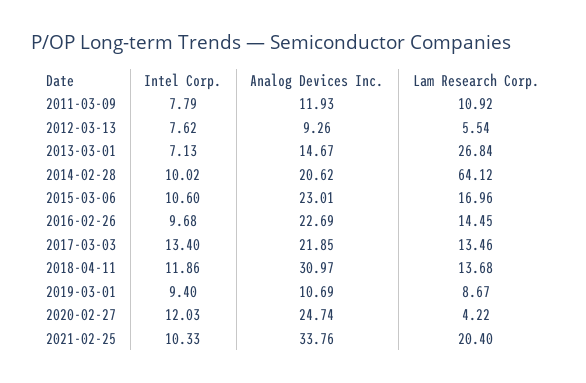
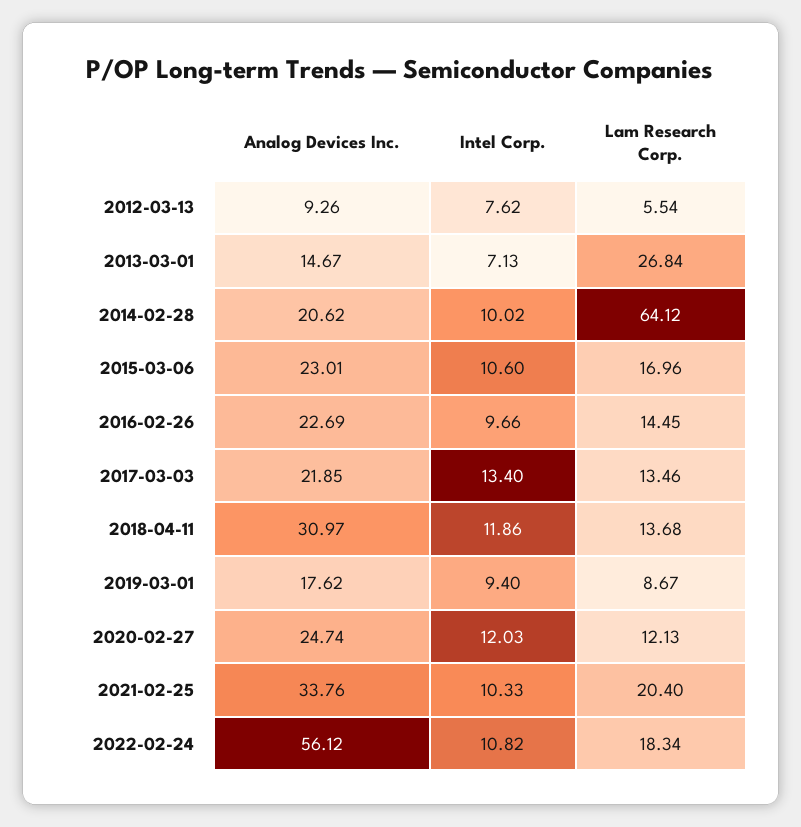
Intel Corp., 2011-03-09: 7.79 -> none
Analog Devices Inc., 2011-03-09: 11.93 -> none
Lam Research Corp., 2011-03-09: 10.92 -> none
Intel Corp., 2016-02-26: 9.68 -> 9.66
Analog Devices Inc., 2019-03-01: 10.69 -> 17.62
Lam Research Corp., 2020-02-27: 4.22 -> 12.13
Analog Devices Inc., 2022-02-24: none -> 56.12
Intel Corp., 2022-02-24: none -> 10.82
Lam Research Corp., 2022-02-24: none -> 18.34

